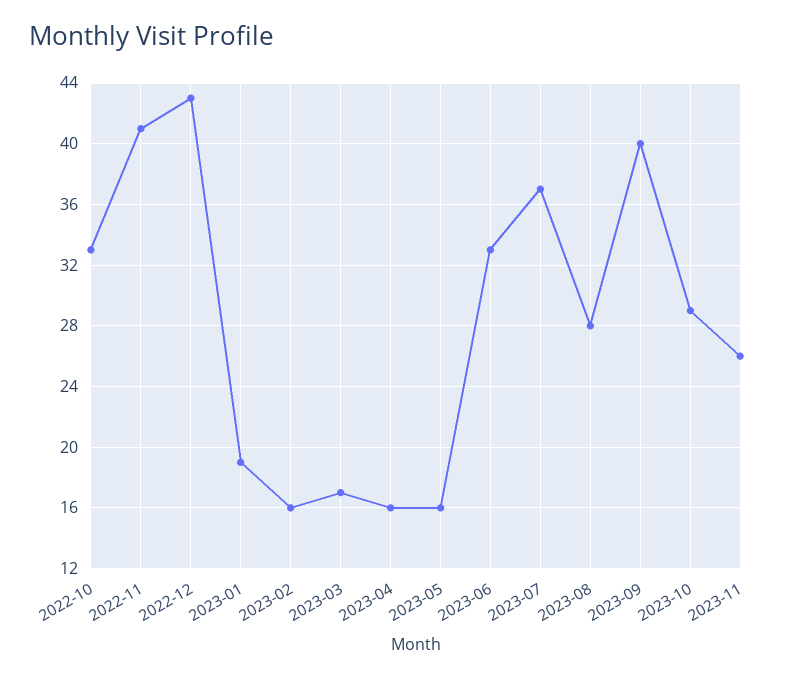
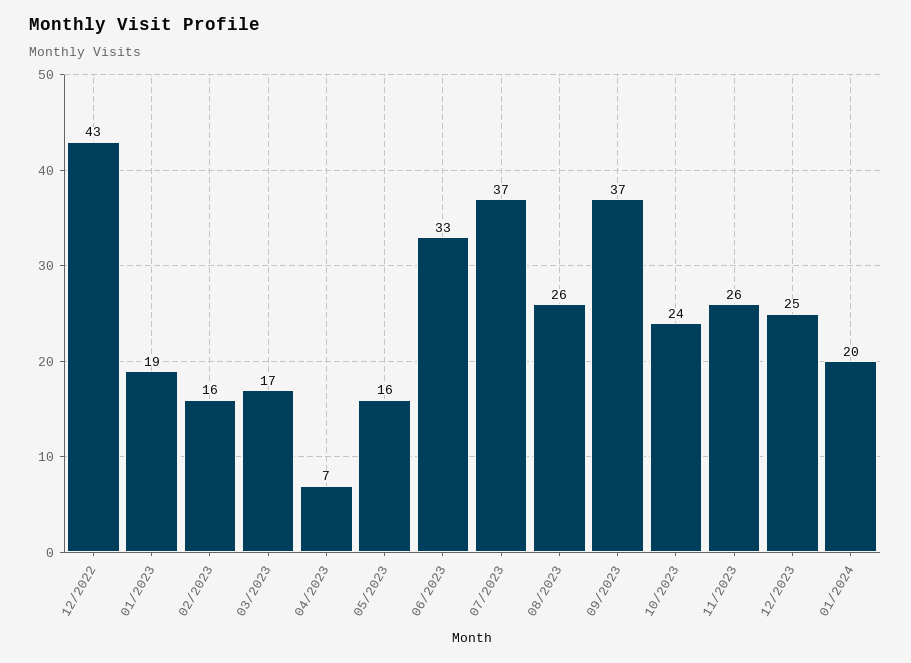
2022-10: 33 -> none
2022-11: 41 -> none
2023-04: 16 -> 7
2023-08: 28 -> 26
2023-09: 40 -> 37
2023-10: 29 -> 24
12/2023: none -> 25
01/2024: none -> 20

